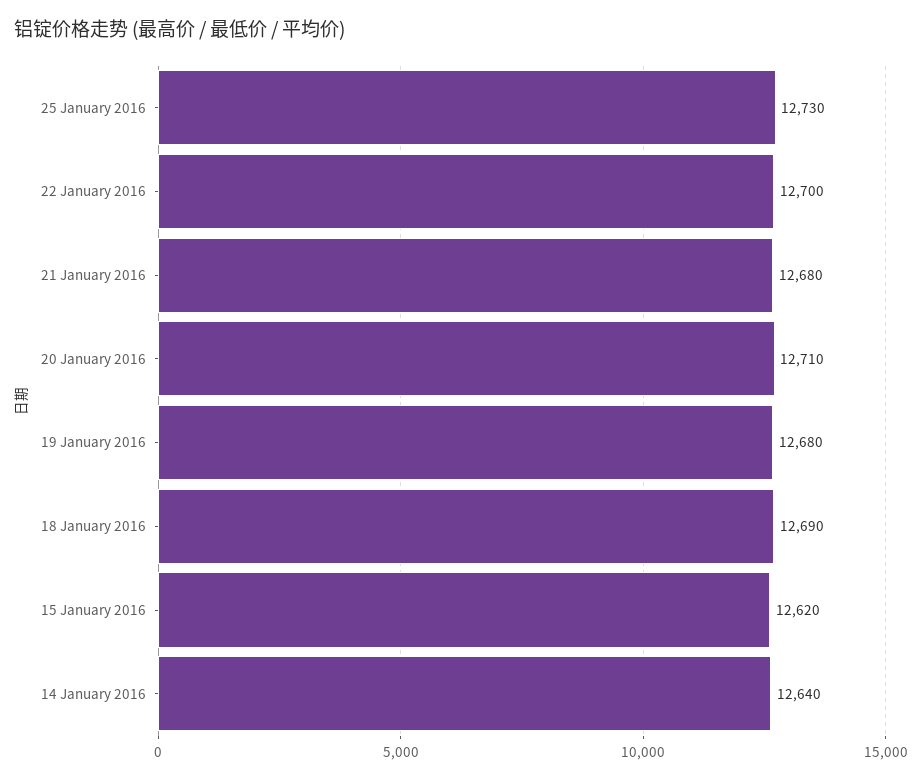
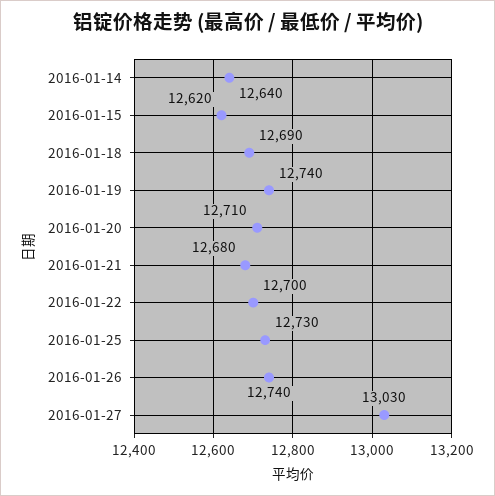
19 January 2016: 12680 -> 12740
2016-01-26: none -> 12740
2016-01-27: none -> 13030

